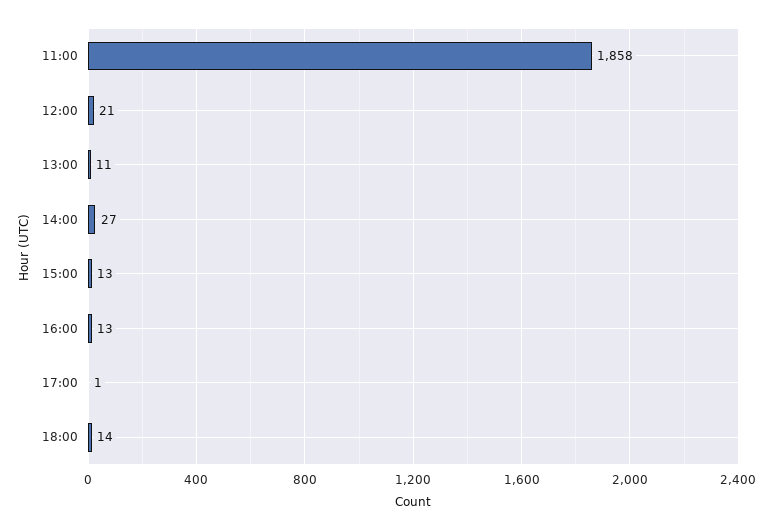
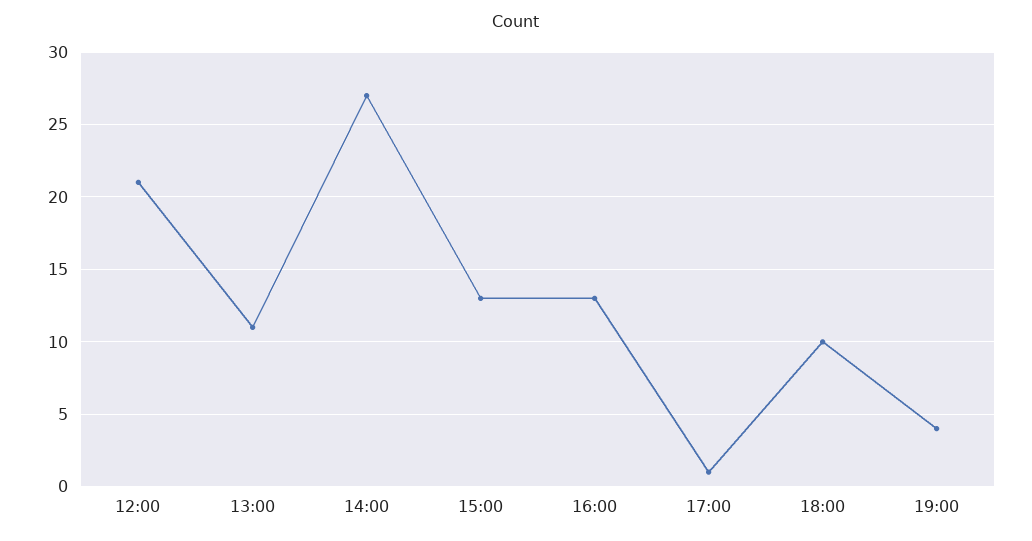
11:00: 1858 -> none
18:00: 14 -> 10
19:00: none -> 4

